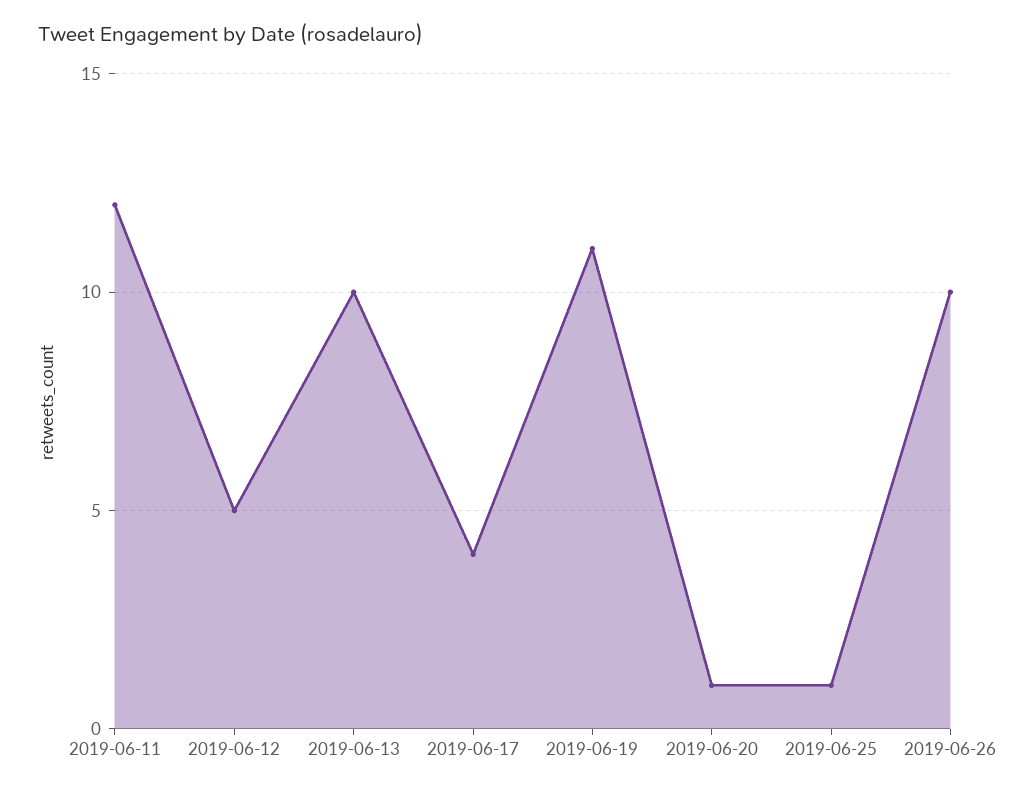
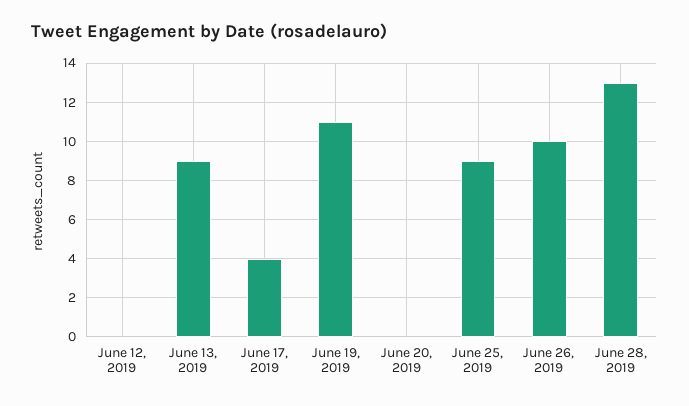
2019-06-11: 12 -> none
2019-06-12: 5 -> 0
2019-06-13: 10 -> 9
2019-06-20: 1 -> 0
2019-06-25: 1 -> 9
June 28, 2019: none -> 13

